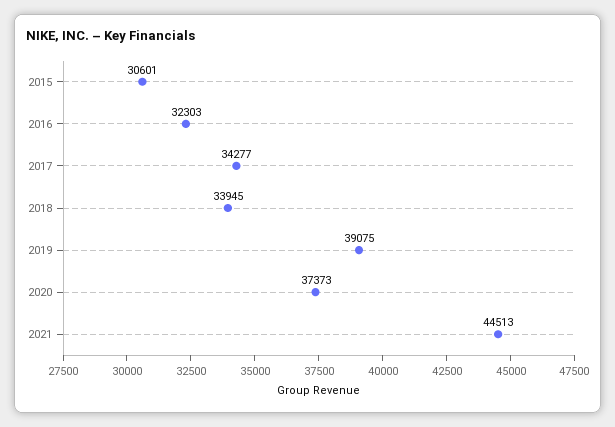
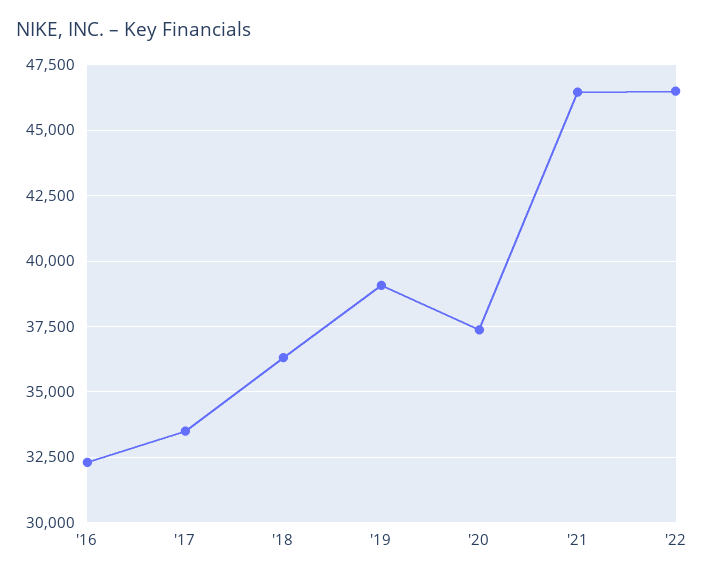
2015: 30601 -> none
2017: 34277 -> 33500
2018: 33945 -> 36250
2021: 44513 -> 46500
'22: none -> 46500

